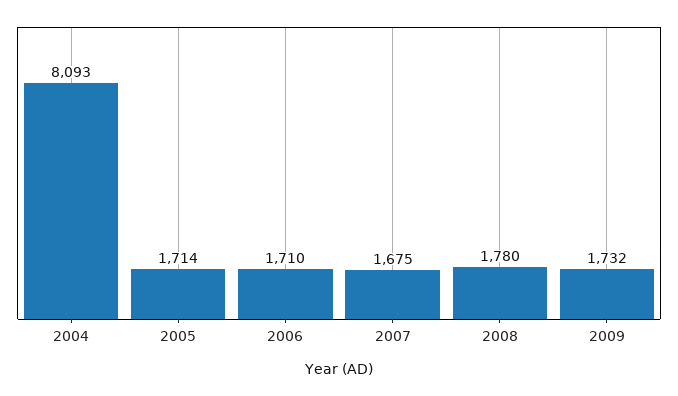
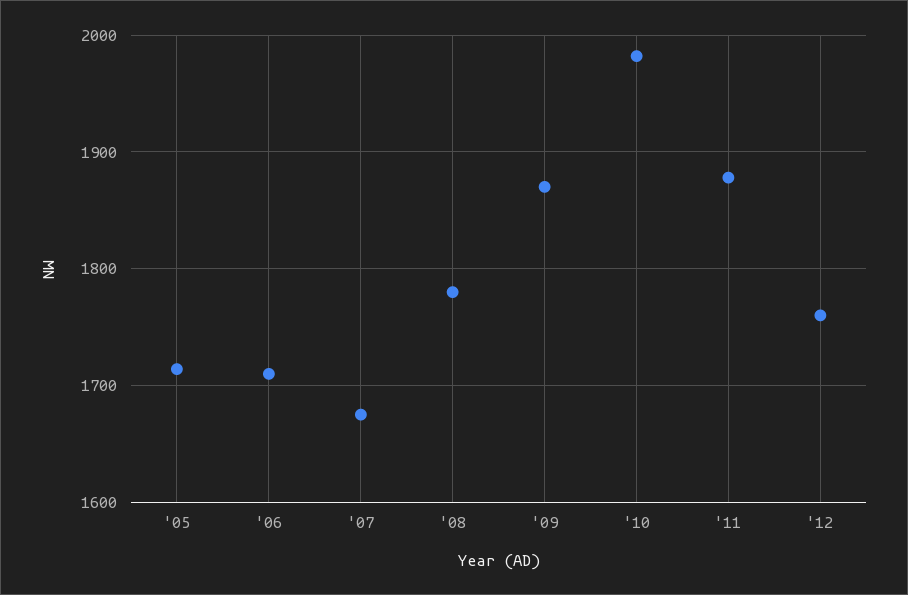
2004: 8093 -> none
2009: 1732 -> 1870
'10: none -> 1980
'11: none -> 1880
'12: none -> 1760

